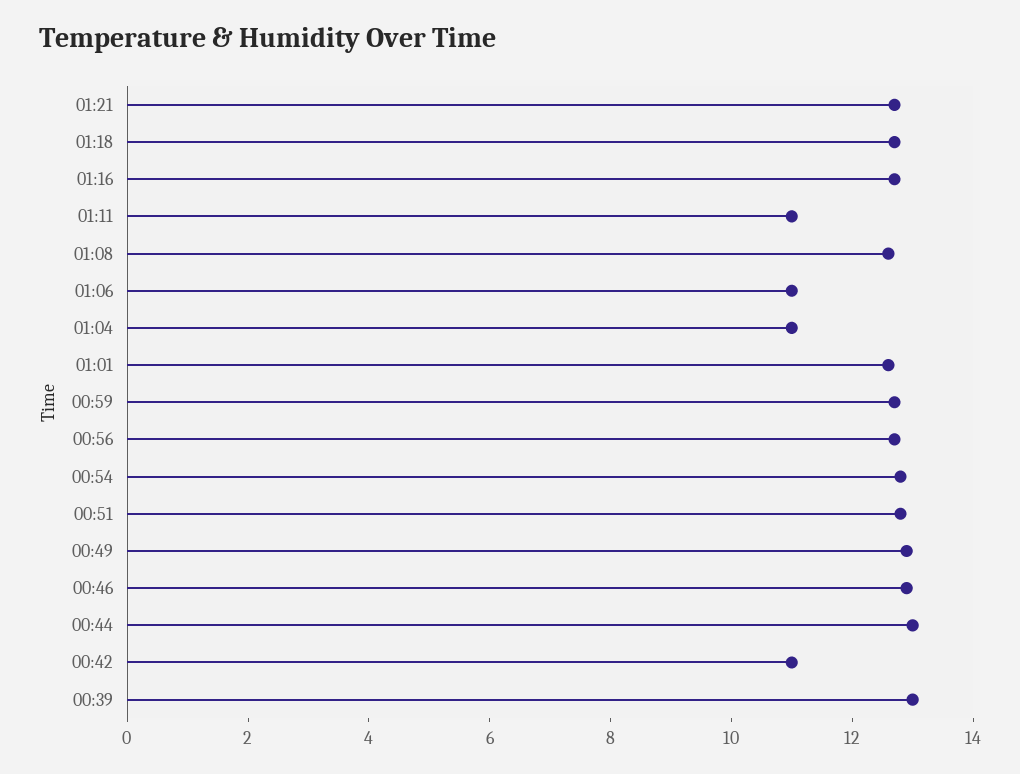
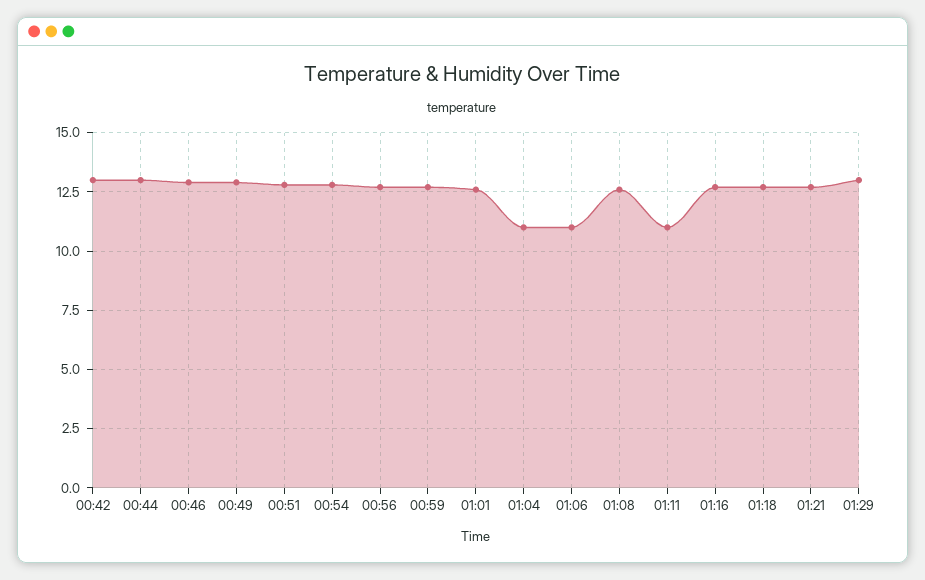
00:42: 11 -> 13
00:39: 13 -> none
01:29: none -> 13

